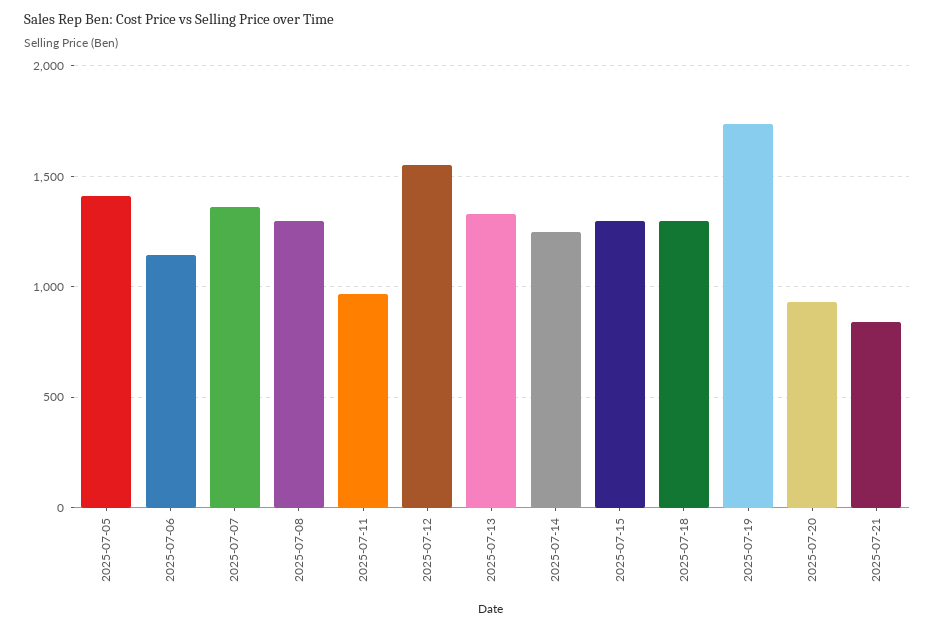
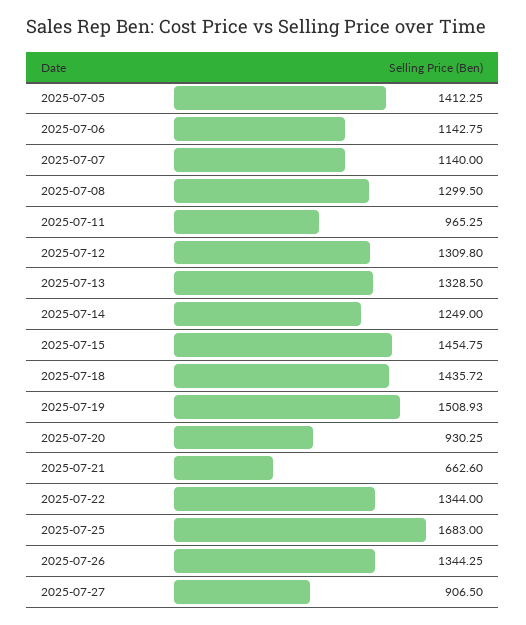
2025-07-07: 1350 -> 1140
2025-07-12: 1550 -> 1309.8
2025-07-15: 1300 -> 1454.75
2025-07-18: 1300 -> 1435.72
2025-07-19: 1750 -> 1508.93
2025-07-21: 850 -> 662.6
2025-07-22: none -> 1344
2025-07-25: none -> 1683
2025-07-26: none -> 1344.25
2025-07-27: none -> 906.5

